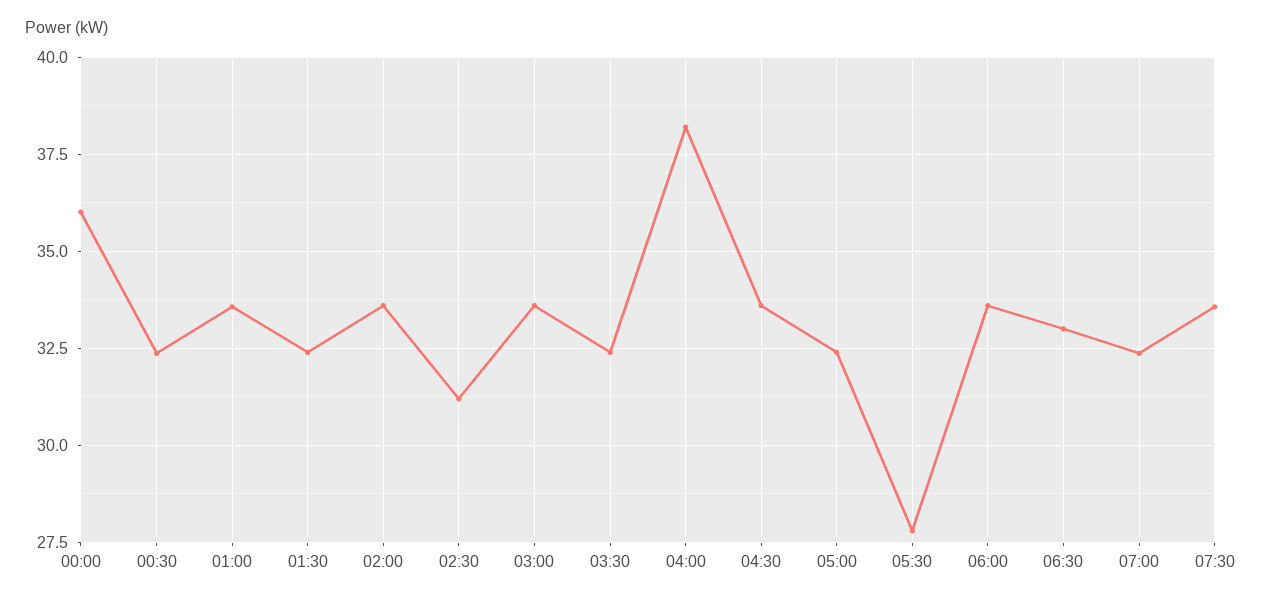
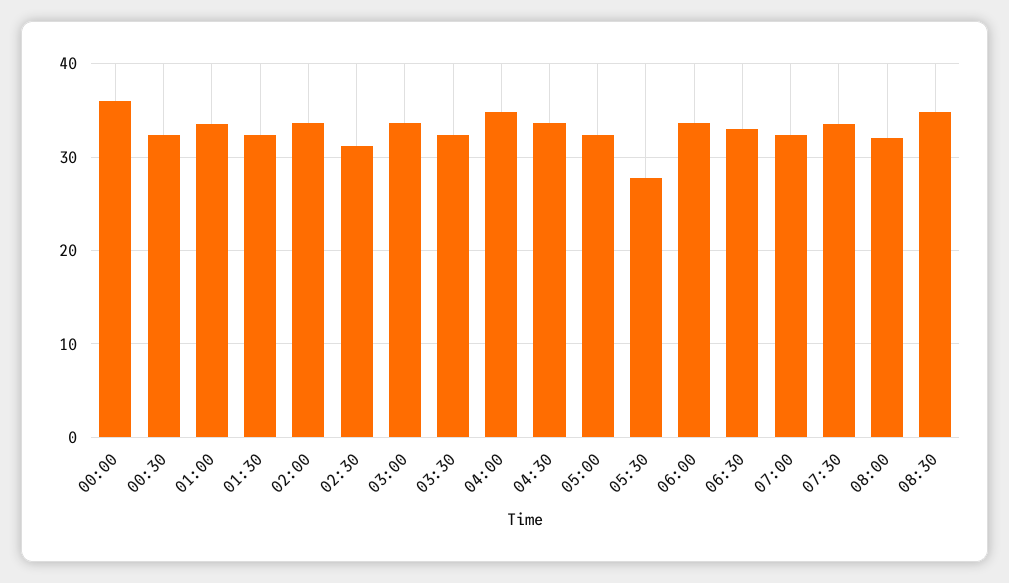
04:00: 38.25 -> 35
08:00: none -> 32
08:30: none -> 35

